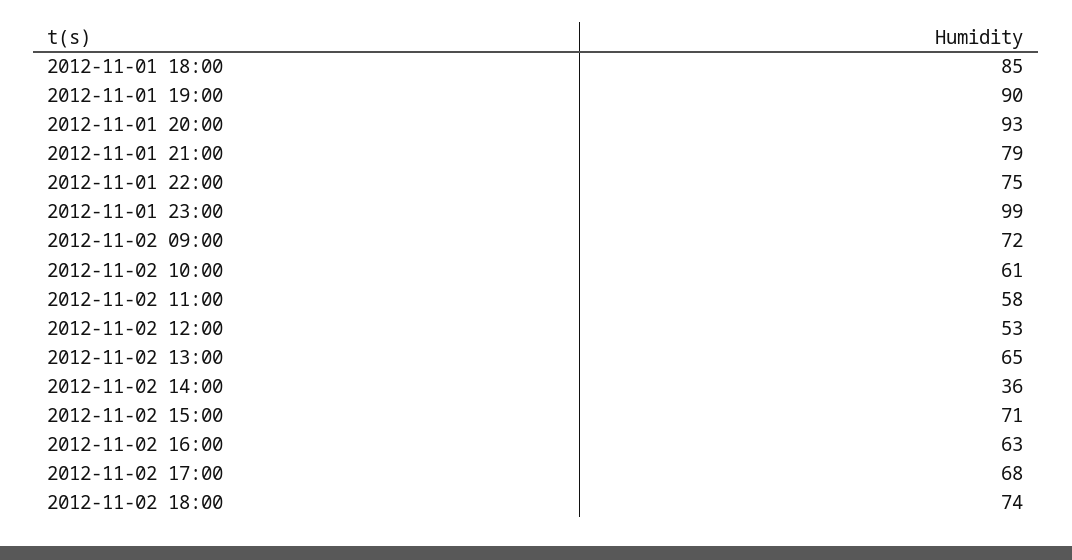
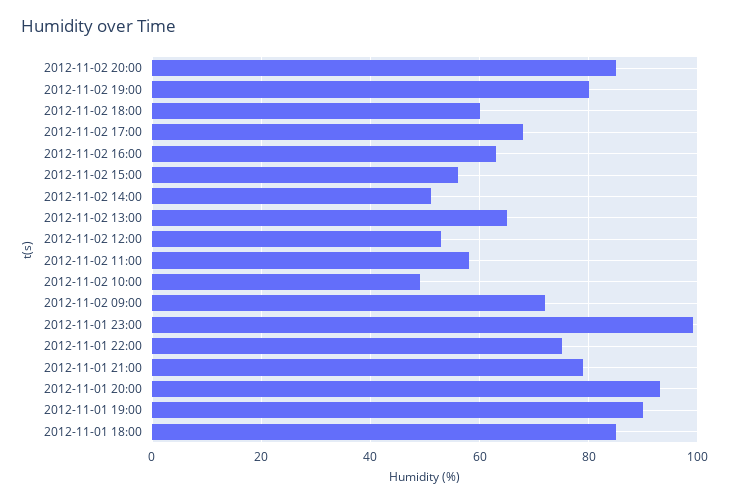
2012-11-02 10:00: 61 -> 50
2012-11-02 14:00: 36 -> 50
2012-11-02 15:00: 71 -> 55
2012-11-02 18:00: 74 -> 60
2012-11-02 20:00: none -> 85
2012-11-02 19:00: none -> 80

